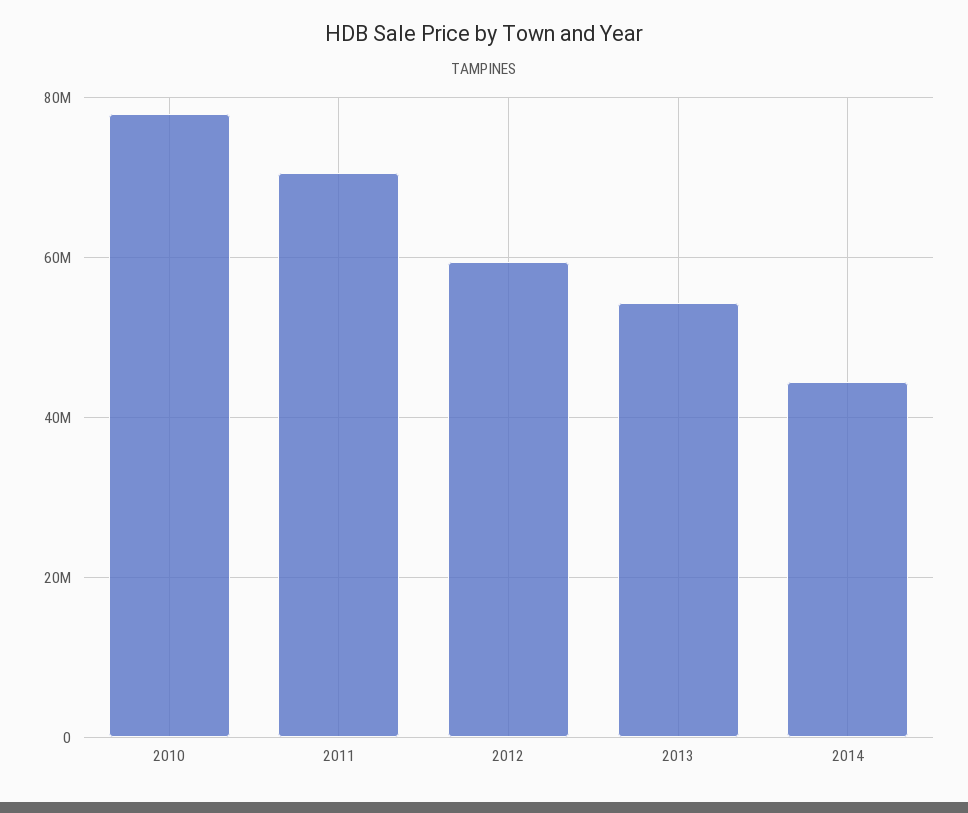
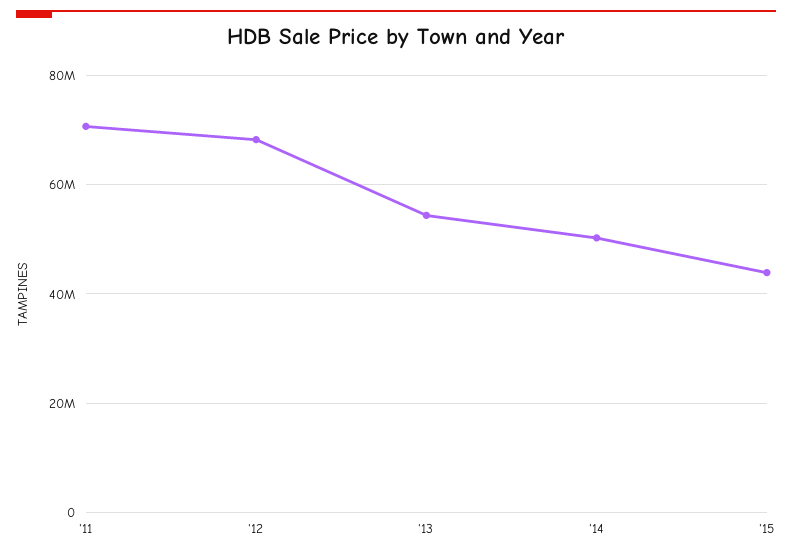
2010: 78000000 -> none
2012: 60000000 -> 68000000
2014: 44000000 -> 50000000
'15: none -> 44000000

